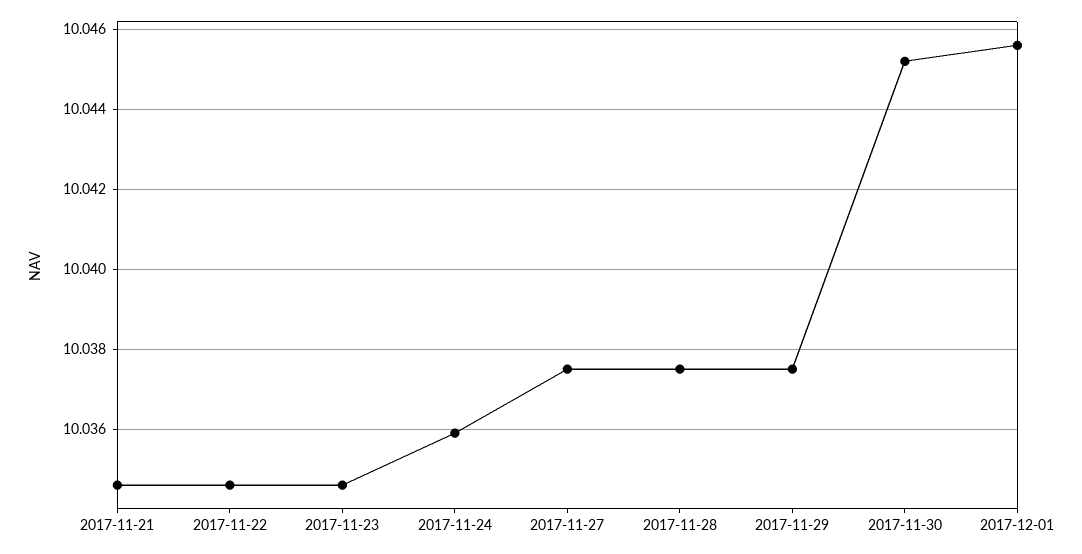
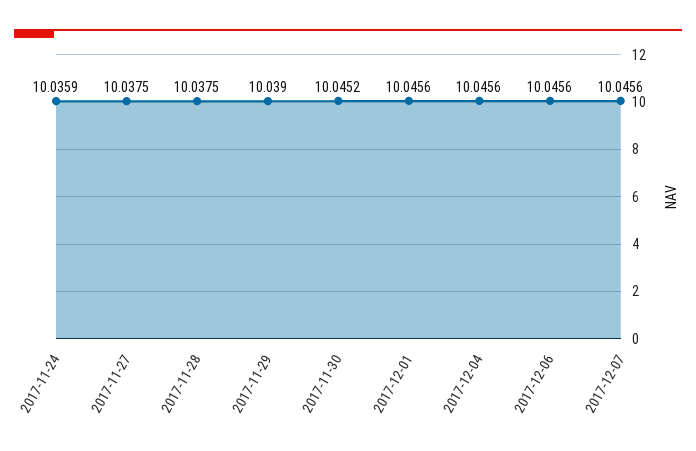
2017-11-21: 10.0345 -> none
2017-11-22: 10.0345 -> none
2017-11-23: 10.0345 -> none
2017-11-29: 10.0375 -> 10.039
2017-12-04: none -> 10.0456
2017-12-06: none -> 10.0456
2017-12-07: none -> 10.0456

